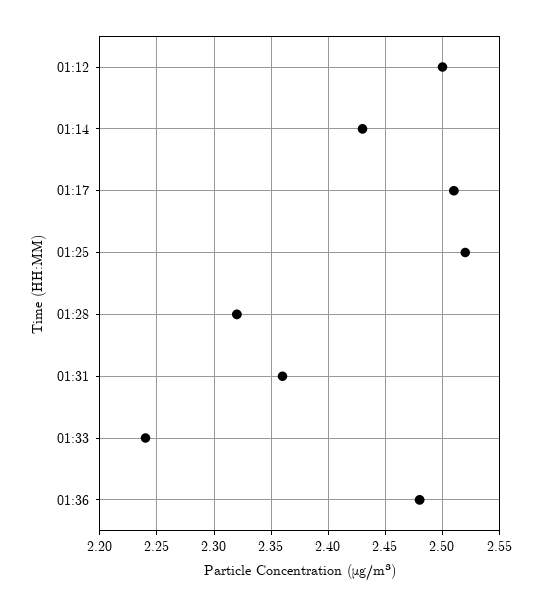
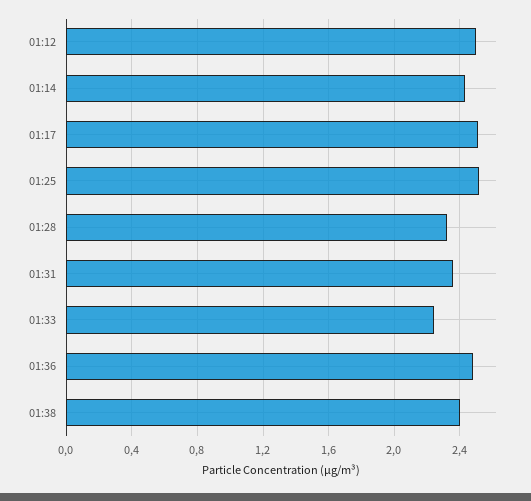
01:38: none -> 2.4

